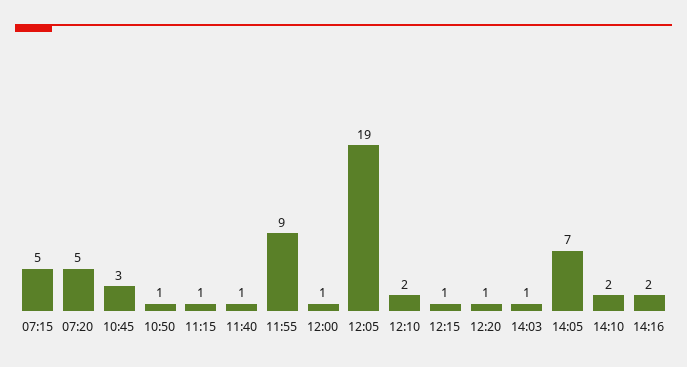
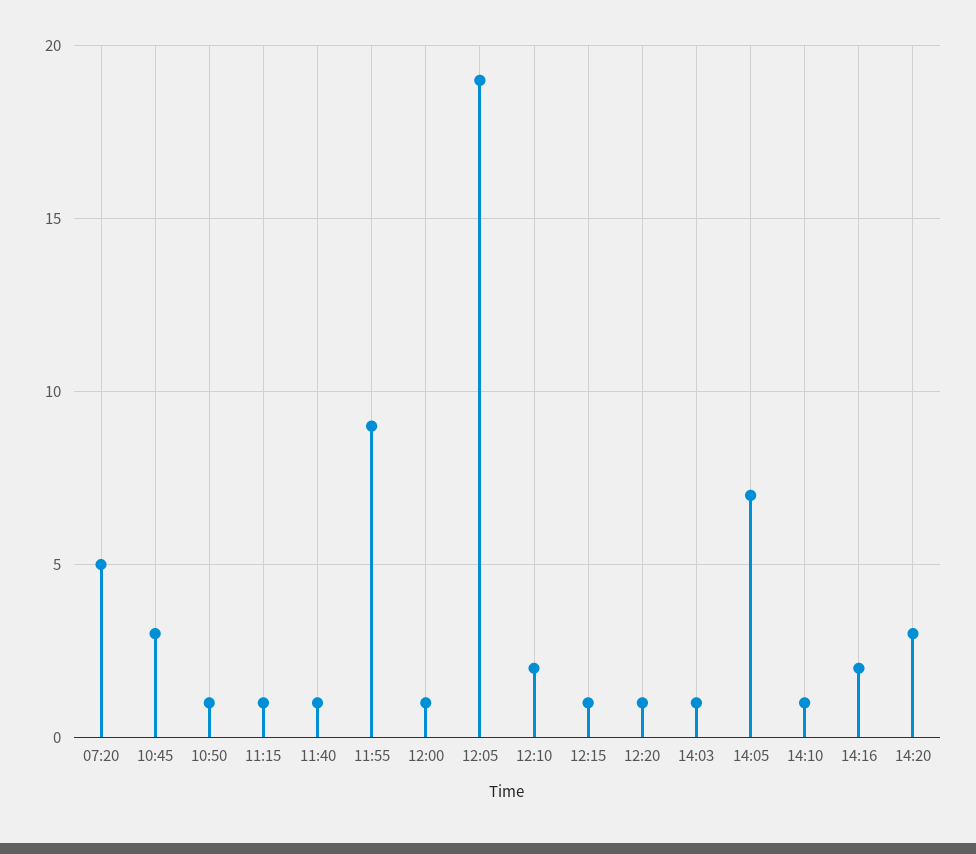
07:15: 5 -> none
14:10: 2 -> 1
14:20: none -> 3

